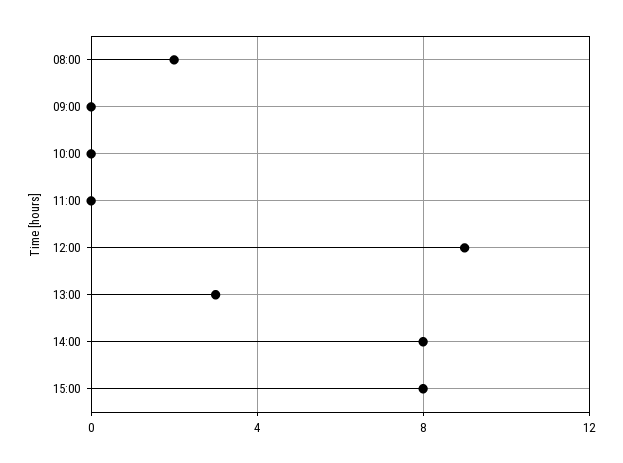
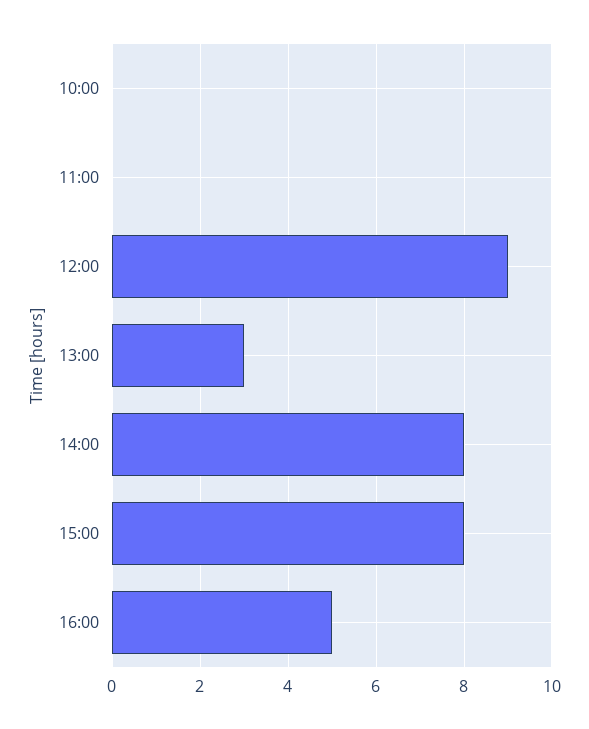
08:00: 2 -> none
09:00: 0 -> none
16:00: none -> 5

